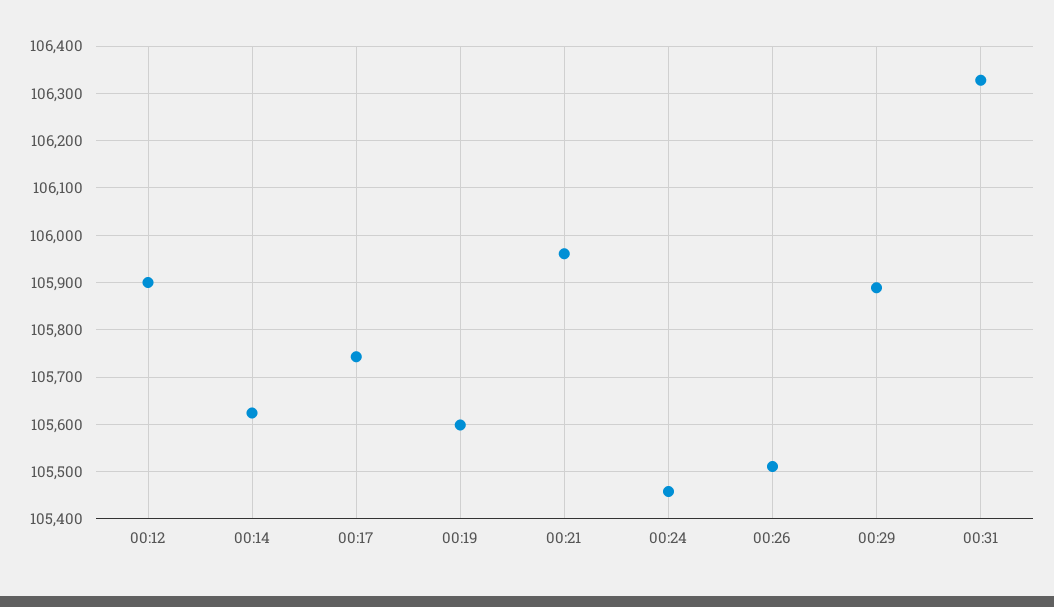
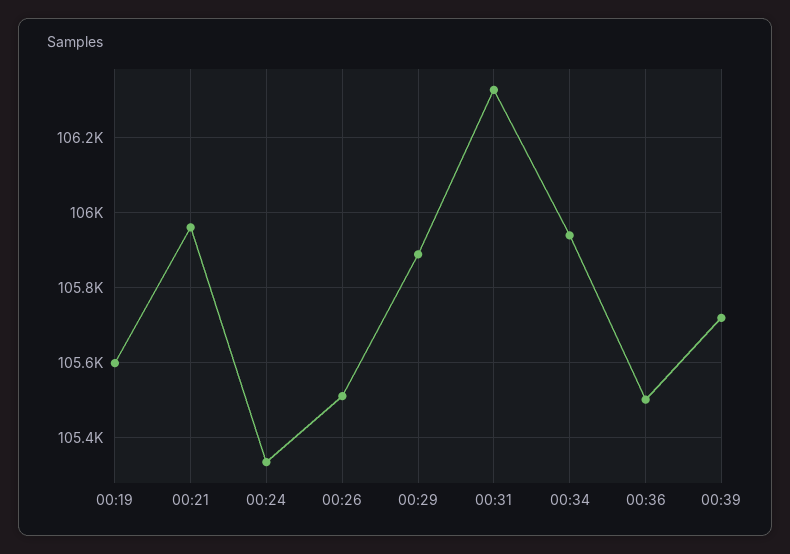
00:12: 105900 -> none
00:14: 105620 -> none
00:17: 105740 -> none
00:24: 105460 -> 105340
00:34: none -> 105940
00:36: none -> 105500
00:39: none -> 105720

